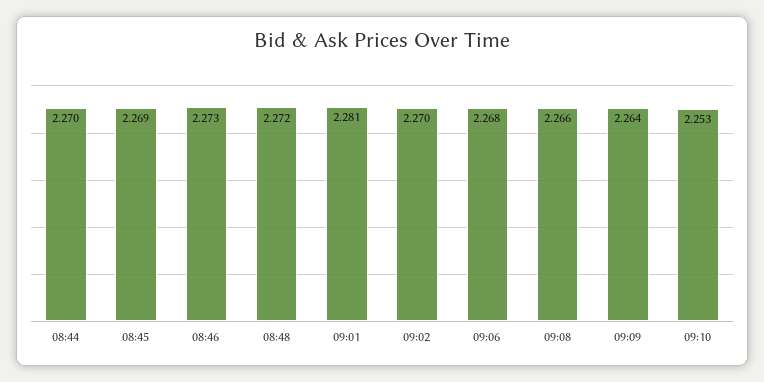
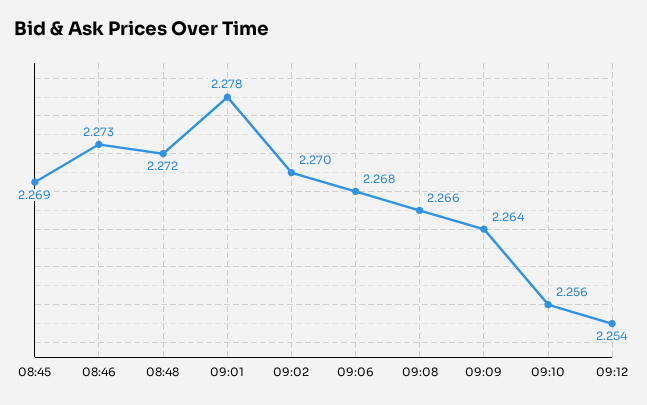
08:44: 2.27 -> none
09:01: 2.281 -> 2.278
09:10: 2.253 -> 2.256
09:12: none -> 2.254

